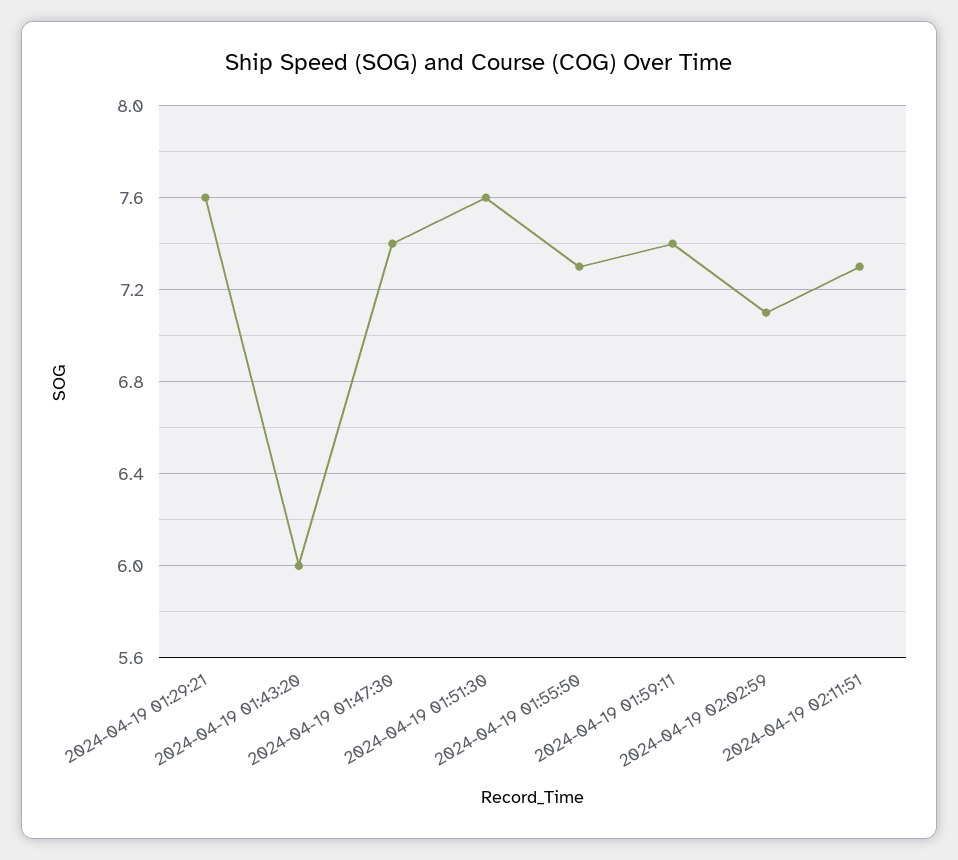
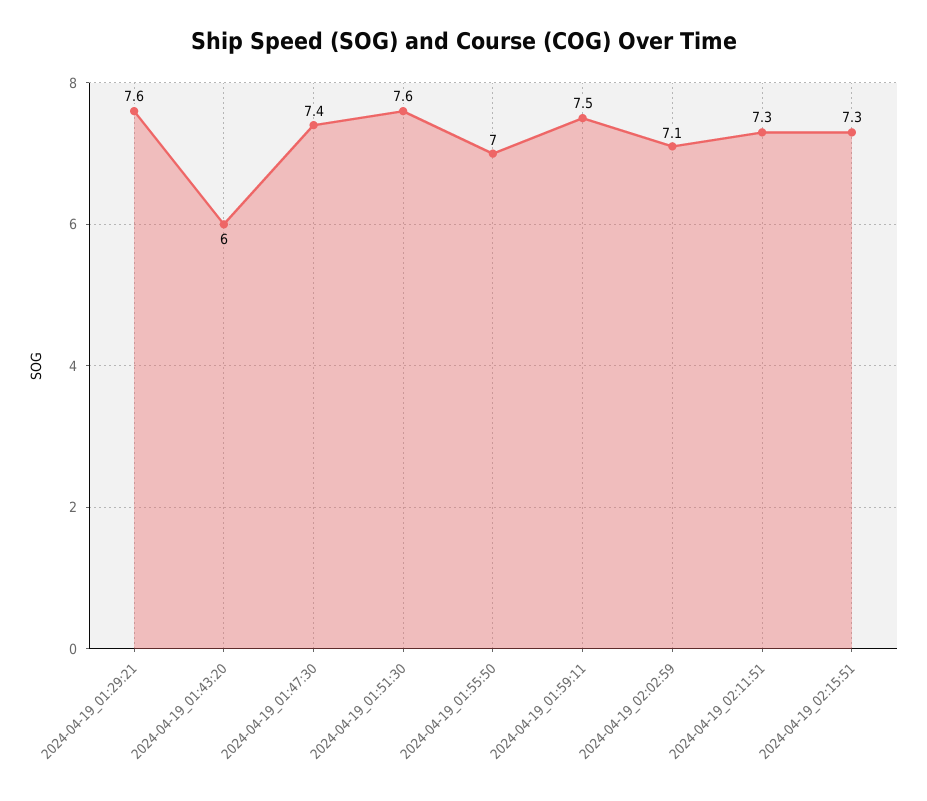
2024-04-19 01:55:50: 7.3 -> 7
2024-04-19 01:59:11: 7.4 -> 7.5
2024-04-19_02:15:51: none -> 7.3

